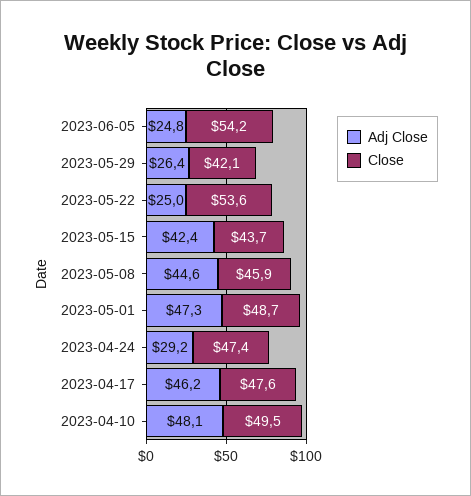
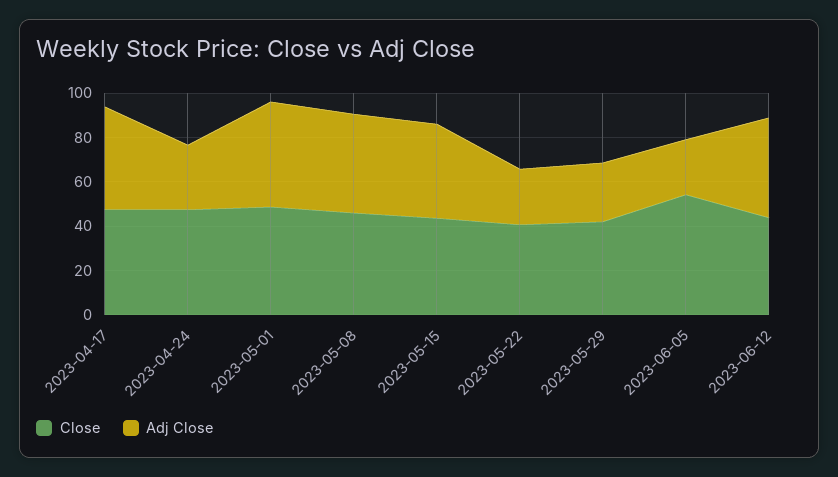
Close, 2023-05-22: 53.6 -> 40
Adj Close, 2023-04-10: 48.1 -> none
Close, 2023-04-10: 49.5 -> none
Close, 2023-06-12: none -> 45
Adj Close, 2023-06-12: none -> 45

